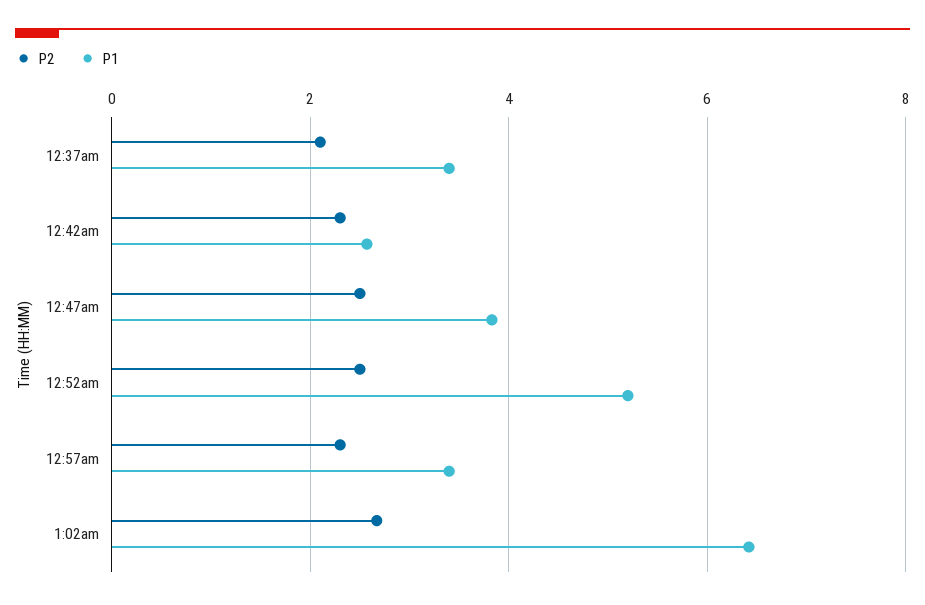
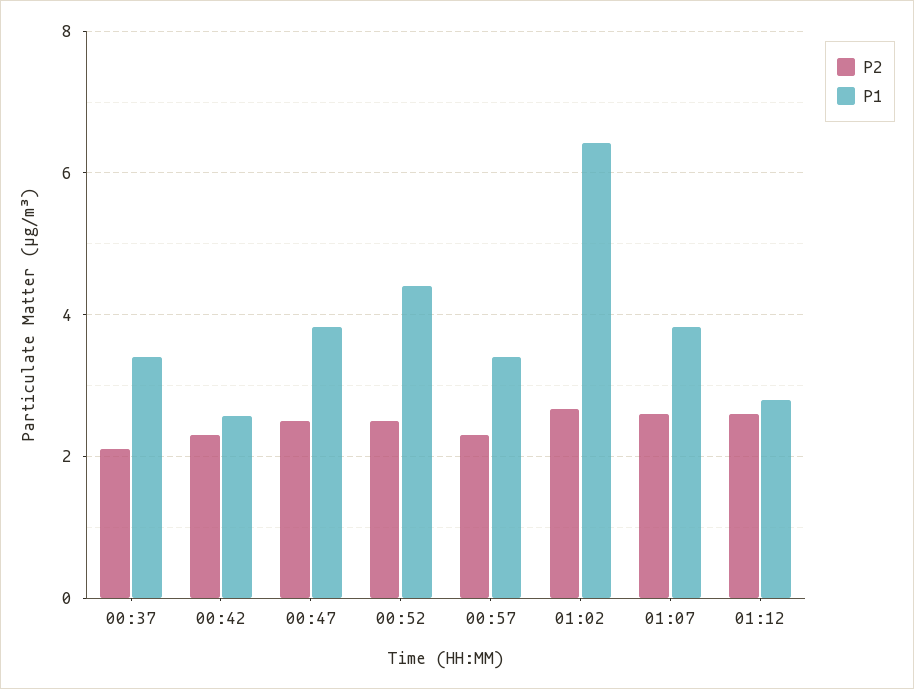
P1, 12:52am: 5.2 -> 4.4
P2, 01:07: none -> 2.6
P1, 01:07: none -> 3.8
P2, 01:12: none -> 2.6
P1, 01:12: none -> 2.8

